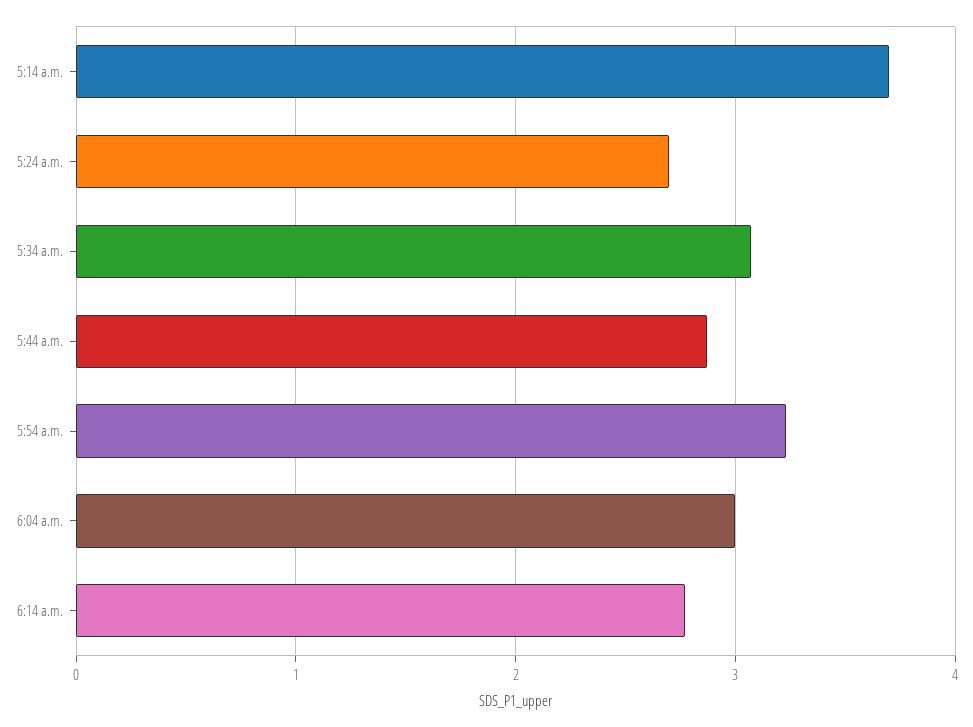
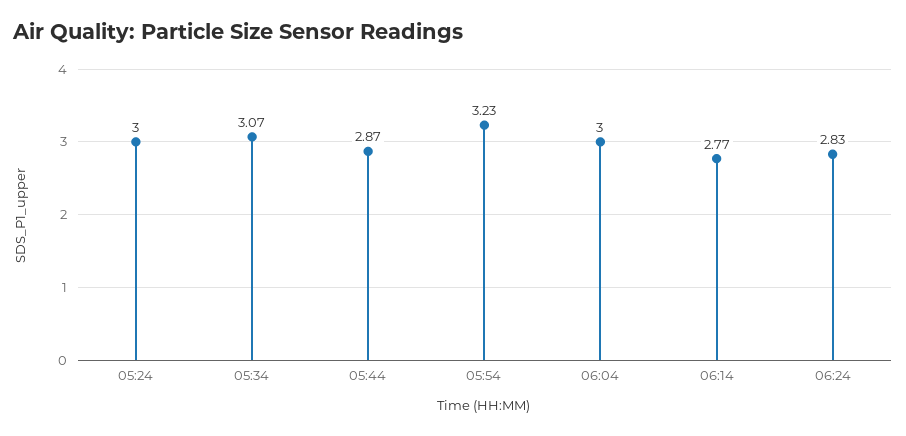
5:14 a.m.: 3.7 -> none
5:24 a.m.: 2.7 -> 3
06:24: none -> 2.83

